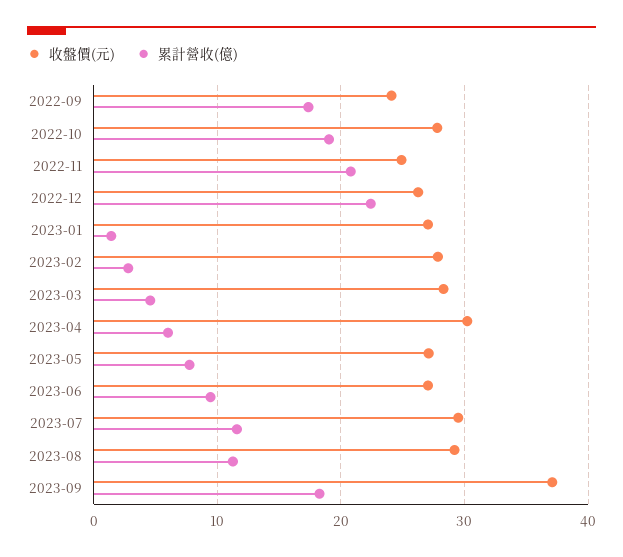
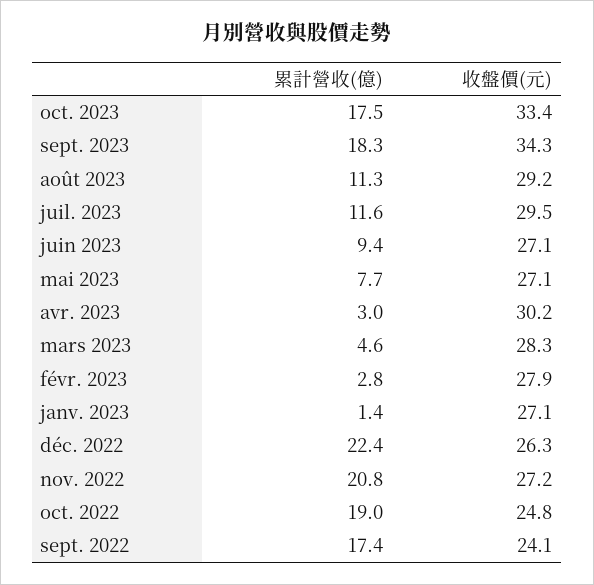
收盤價(元), 2022-10: 28 -> 24.8
收盤價(元), 2022-11: 25 -> 27.2
累計營收(億), 2023-04: 6 -> 3
收盤價(元), 2023-09: 37 -> 34.3
累計營收(億), oct. 2023: none -> 17.5
收盤價(元), oct. 2023: none -> 33.4

